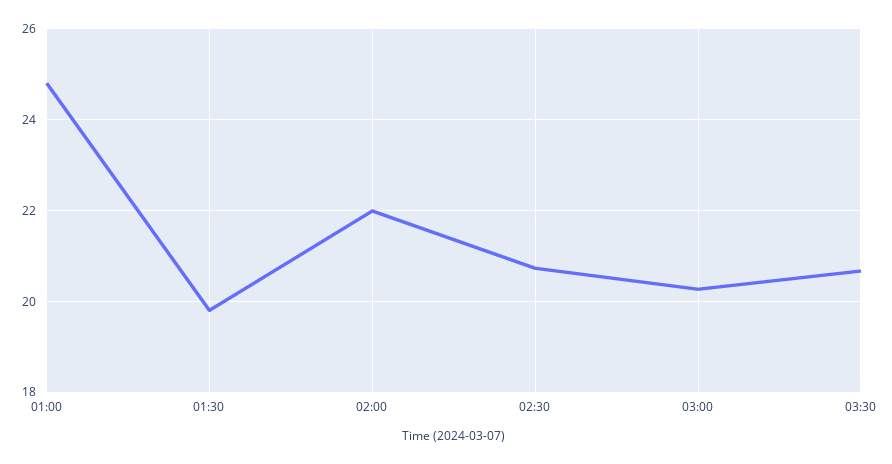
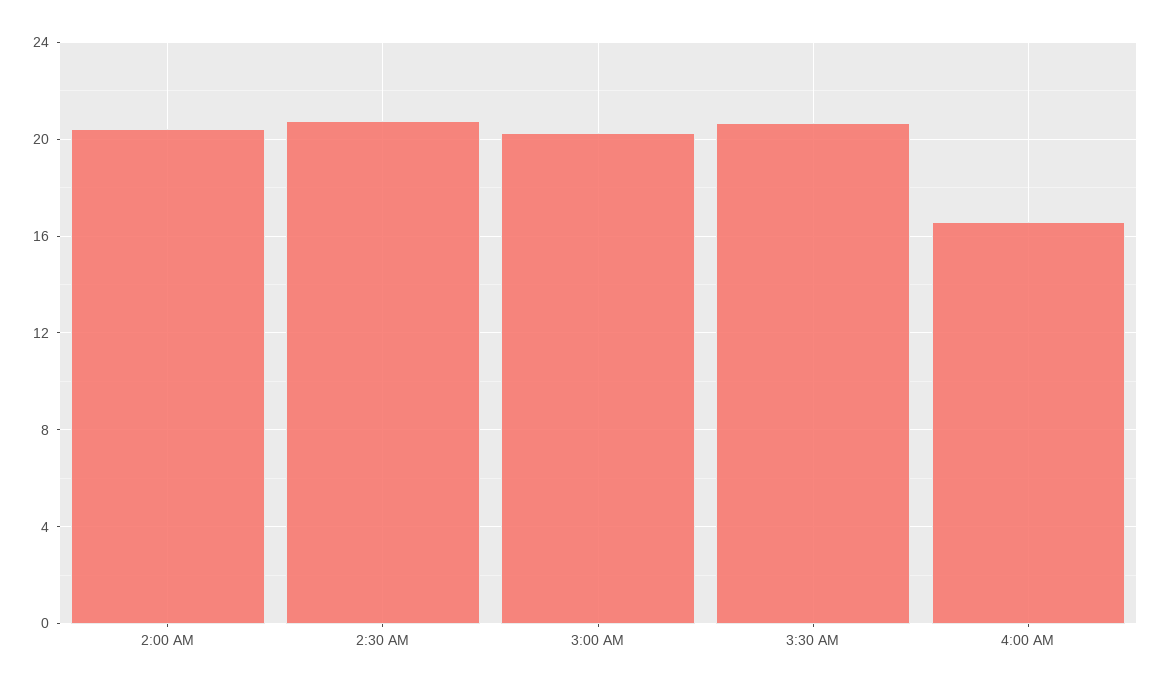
01:00: 24.8 -> none
01:30: 19.8 -> none
02:00: 22 -> 20.5
4:00 AM: none -> 16.5

